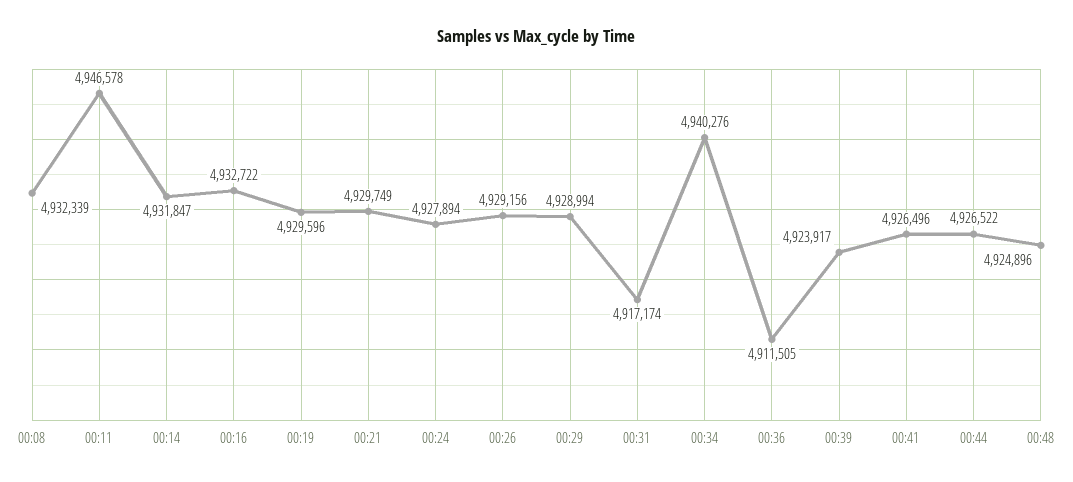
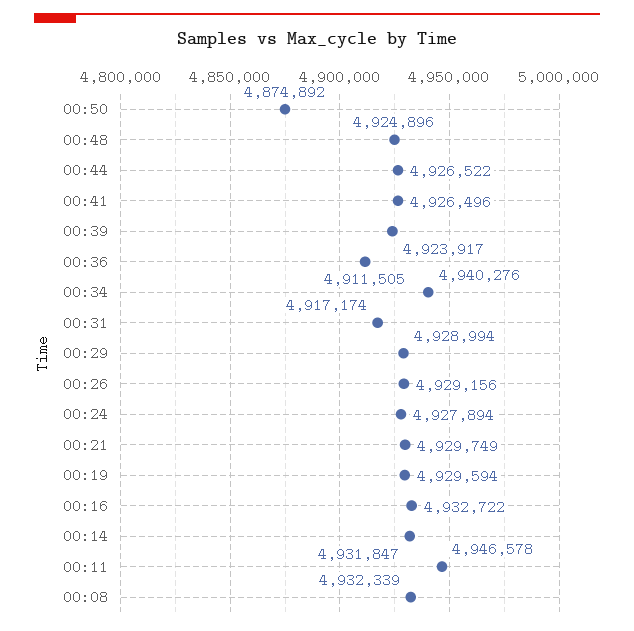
00:19: 4929596 -> 4929594
00:50: none -> 4874892

